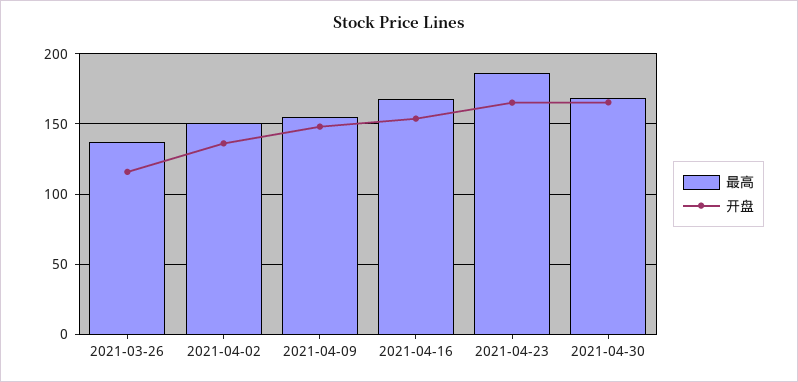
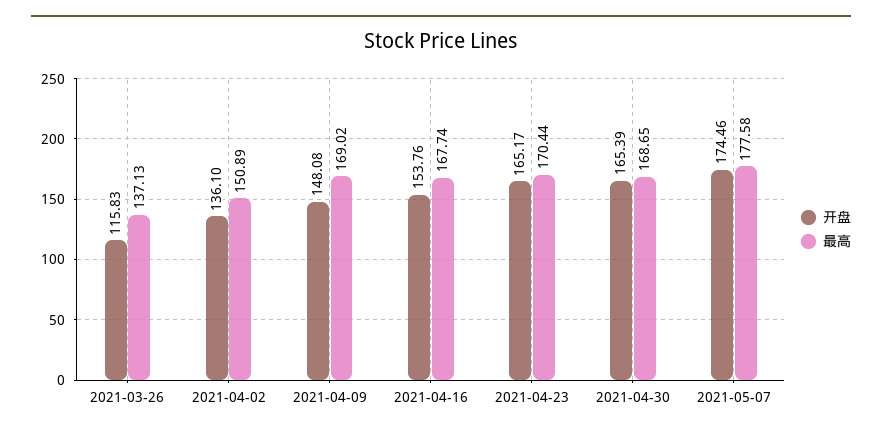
最高, 2021-04-09: 155 -> 169.02
最高, 2021-04-23: 185 -> 170.44
开盘, 2021-05-07: none -> 174.46
最高, 2021-05-07: none -> 177.58

